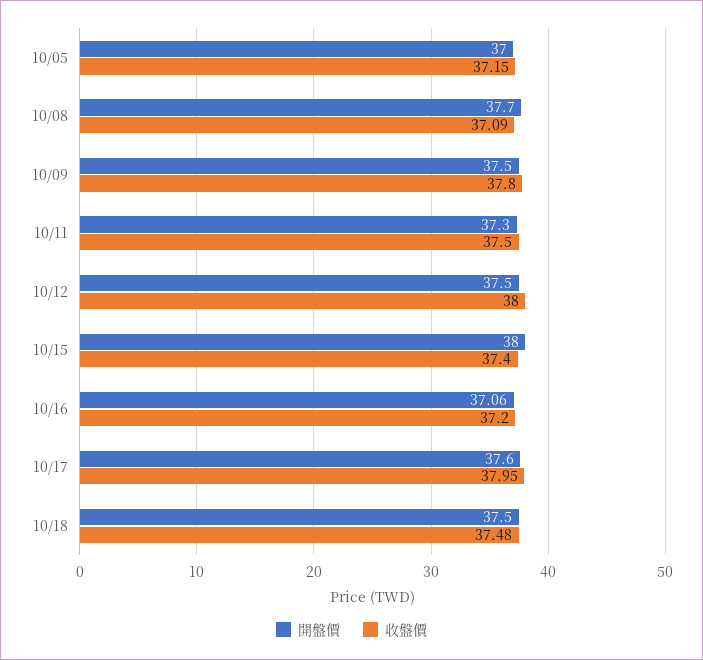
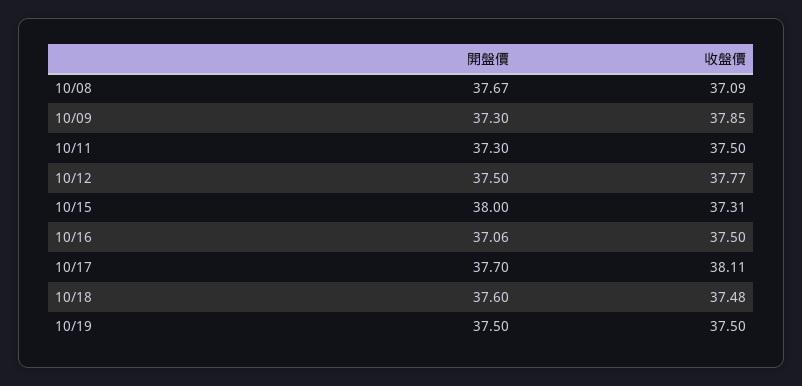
開盤價, 10/05: 37 -> none
收盤價, 10/05: 37.15 -> none
開盤價, 10/08: 37.7 -> 37.67
開盤價, 10/09: 37.5 -> 37.3
收盤價, 10/09: 37.8 -> 37.85
收盤價, 10/12: 38 -> 37.77
收盤價, 10/15: 37.4 -> 37.31
收盤價, 10/16: 37.2 -> 37.5
開盤價, 10/17: 37.6 -> 37.7
收盤價, 10/17: 37.95 -> 38.11
開盤價, 10/18: 37.5 -> 37.6
開盤價, 10/19: none -> 37.5
收盤價, 10/19: none -> 37.5

